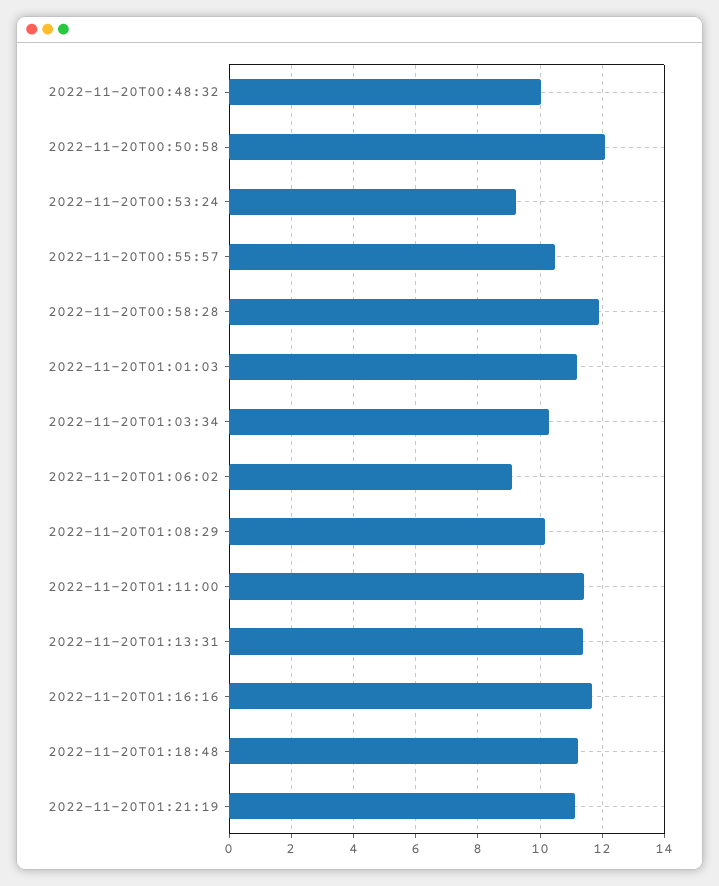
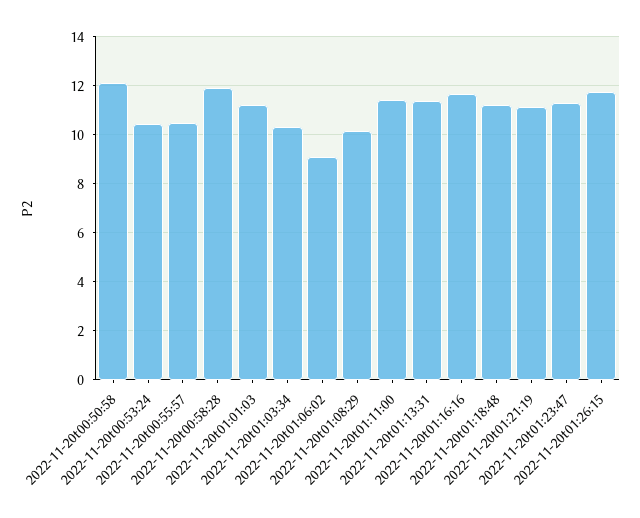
2022-11-20T00:48:32: 10 -> none
2022-11-20T00:53:24: 9.2 -> 10.5
2022-11-20t01:23:47: none -> 11.25
2022-11-20t01:26:15: none -> 11.75

